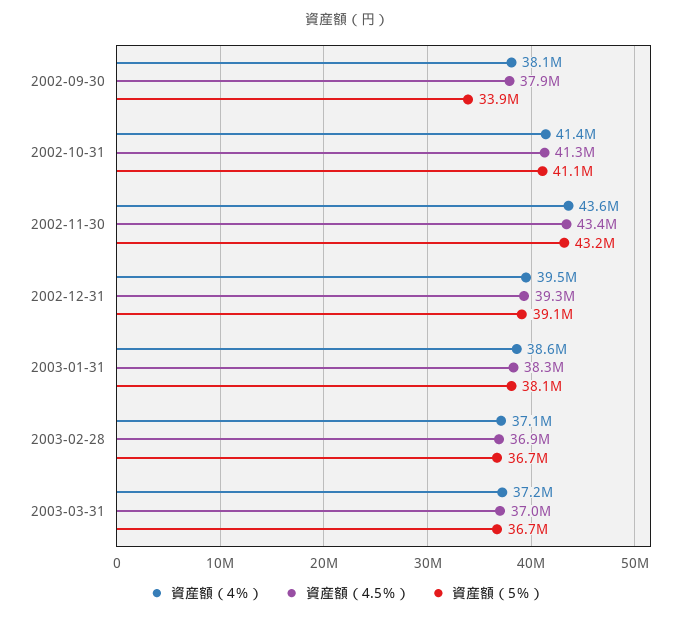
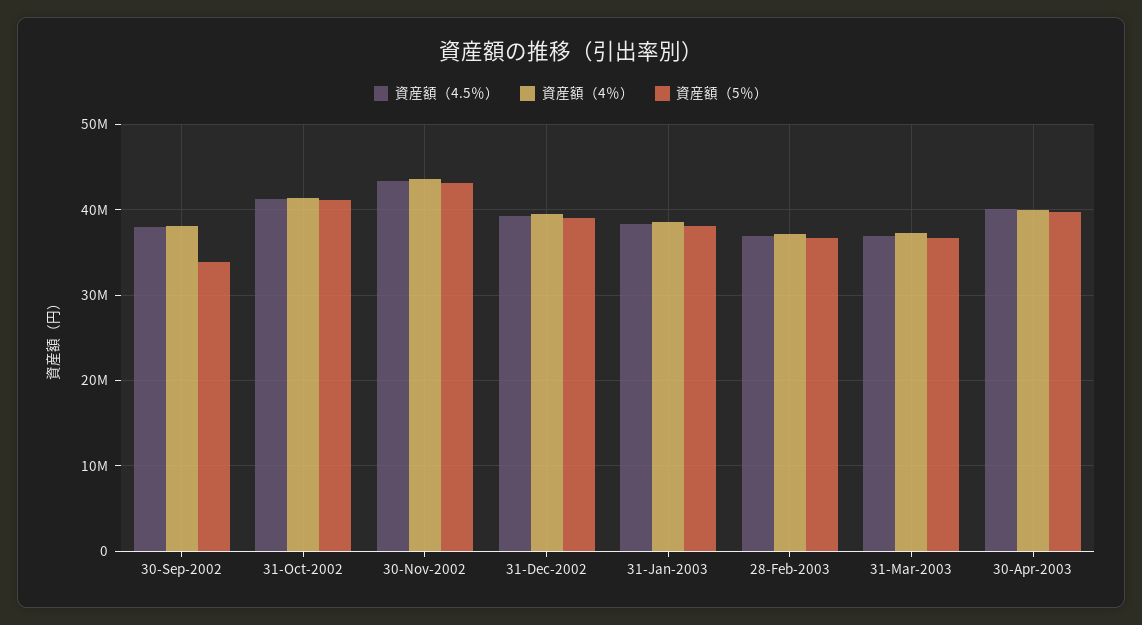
資産額（4.5％）, 30-Apr-2003: none -> 40000000
資産額（4％）, 30-Apr-2003: none -> 40000000
資産額（5％）, 30-Apr-2003: none -> 40000000

